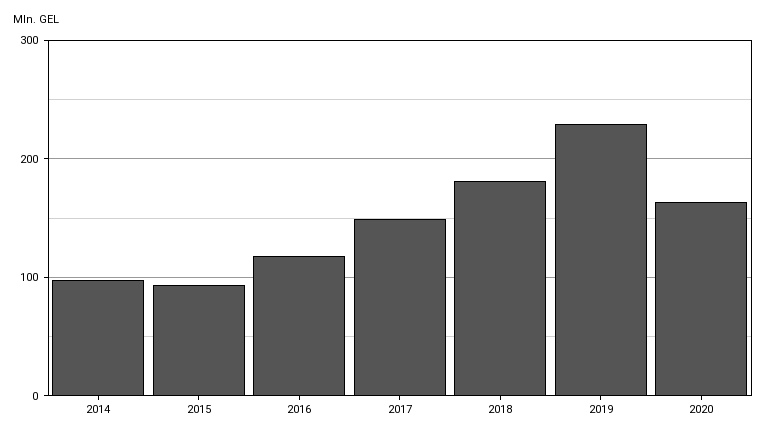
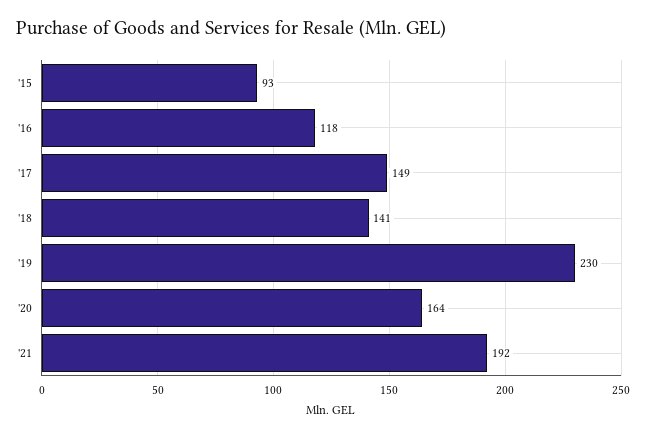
2014: 100 -> none
2018: 180 -> 141
'21: none -> 192

